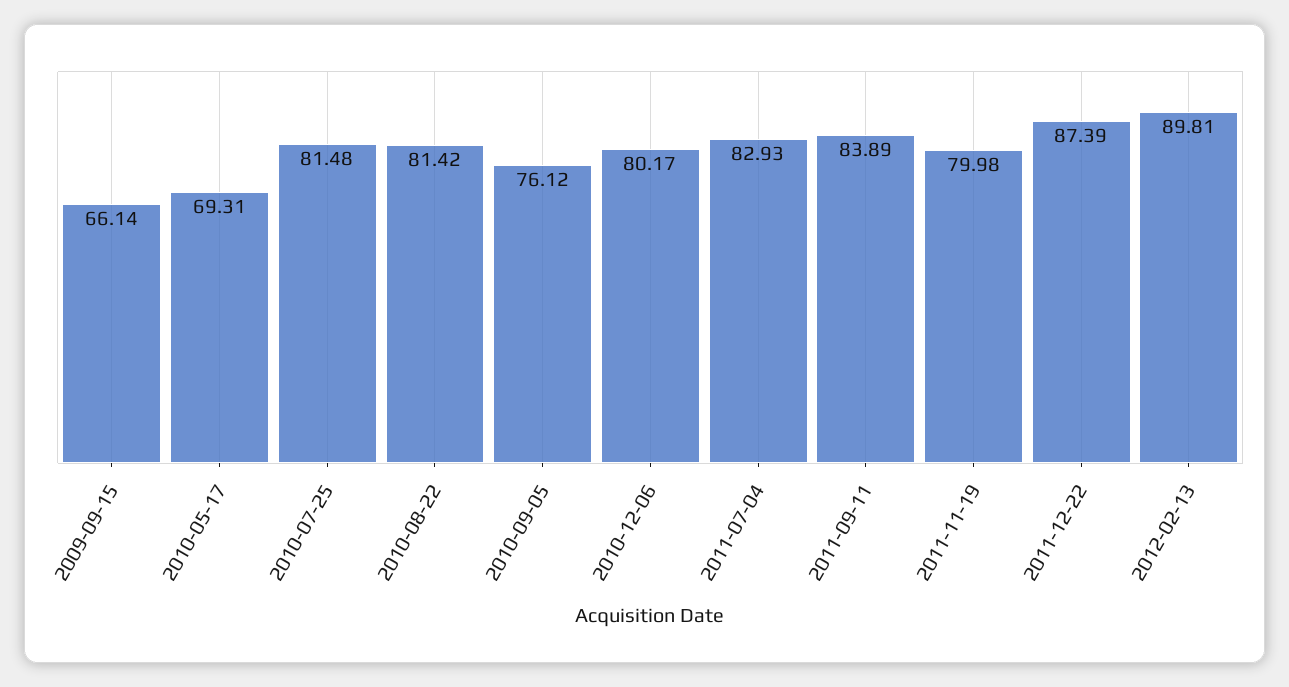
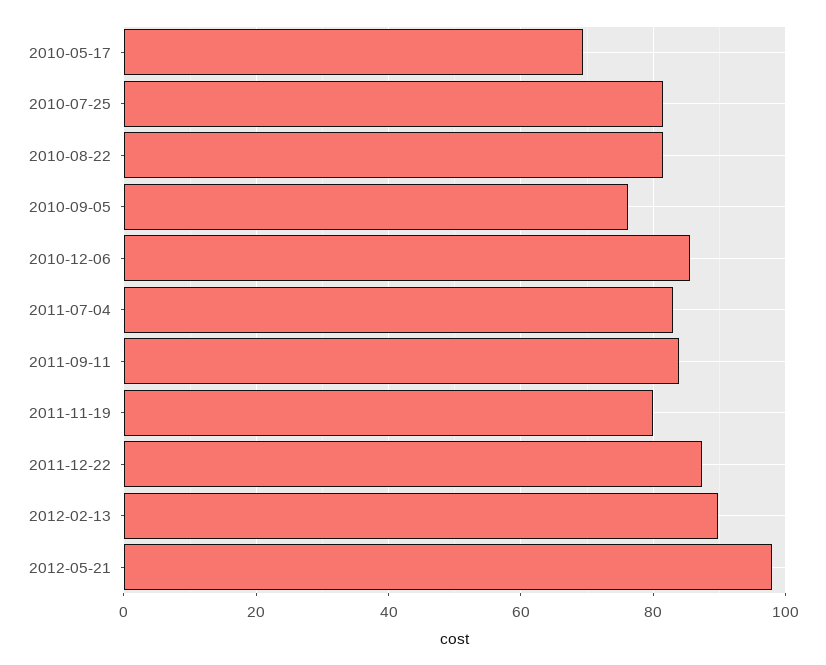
2009-09-15: 66.14 -> none
2010-12-06: 80.17 -> 86
2012-05-21: none -> 98

